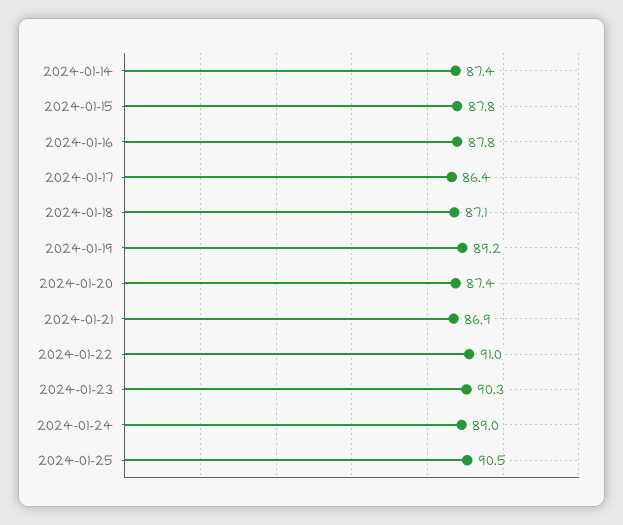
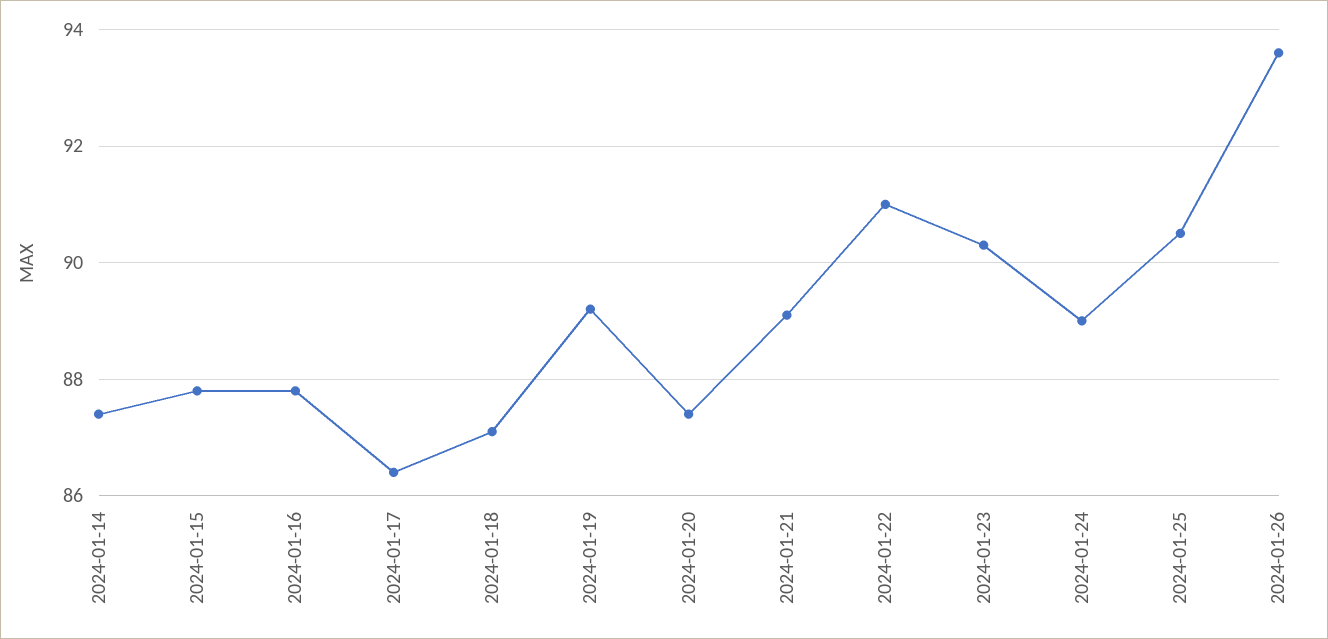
2024-01-21: 86.9 -> 89
2024-01-26: none -> 93.5

